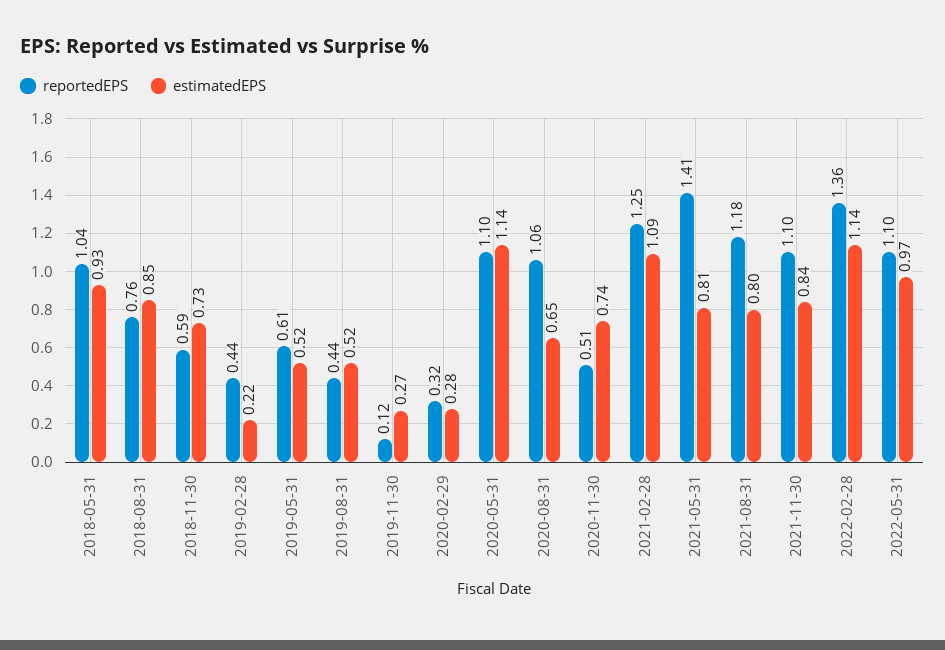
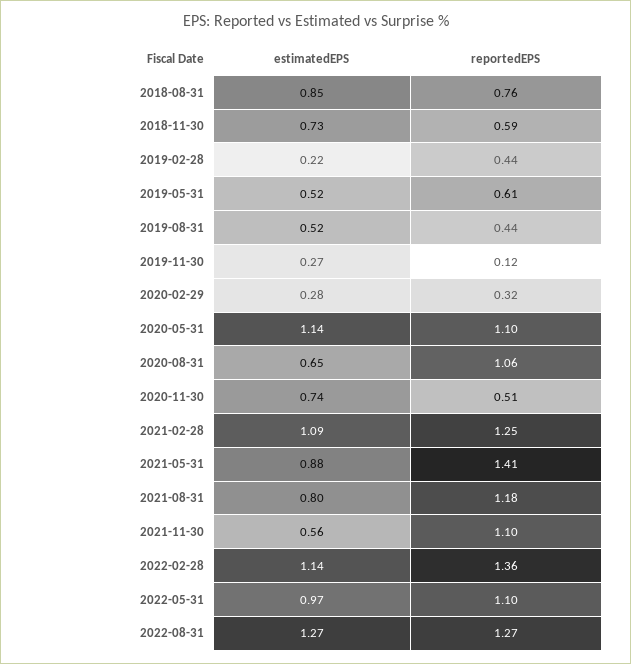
reportedEPS, 2018-05-31: 1.04 -> none
estimatedEPS, 2018-05-31: 0.93 -> none
estimatedEPS, 2021-05-31: 0.81 -> 0.88
estimatedEPS, 2021-11-30: 0.84 -> 0.56
estimatedEPS, 2022-08-31: none -> 1.27
reportedEPS, 2022-08-31: none -> 1.27

